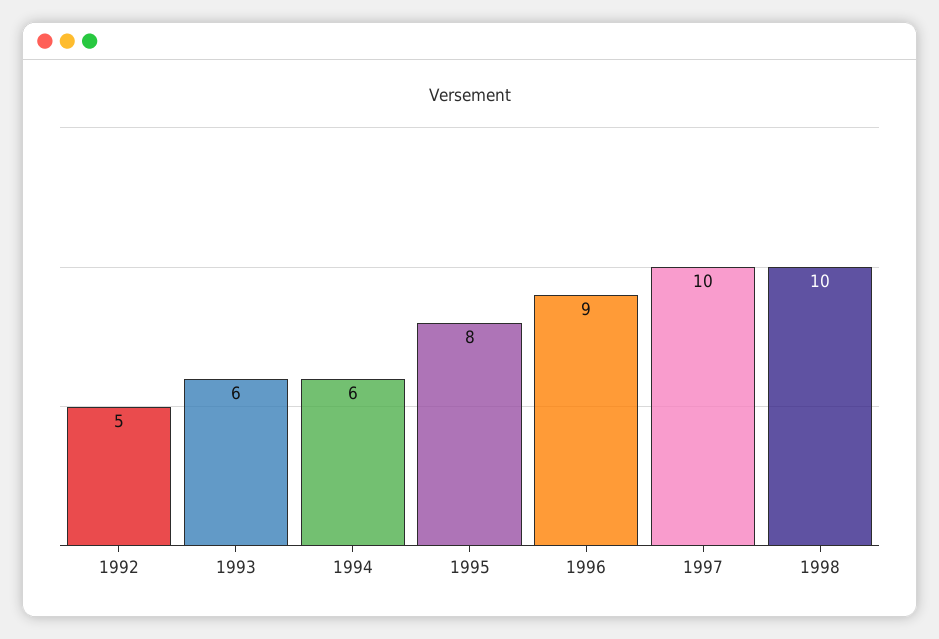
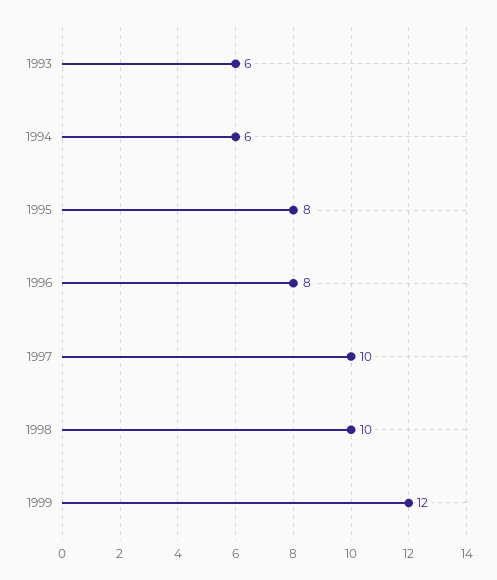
1992: 5 -> none
1996: 9 -> 8
1999: none -> 12

